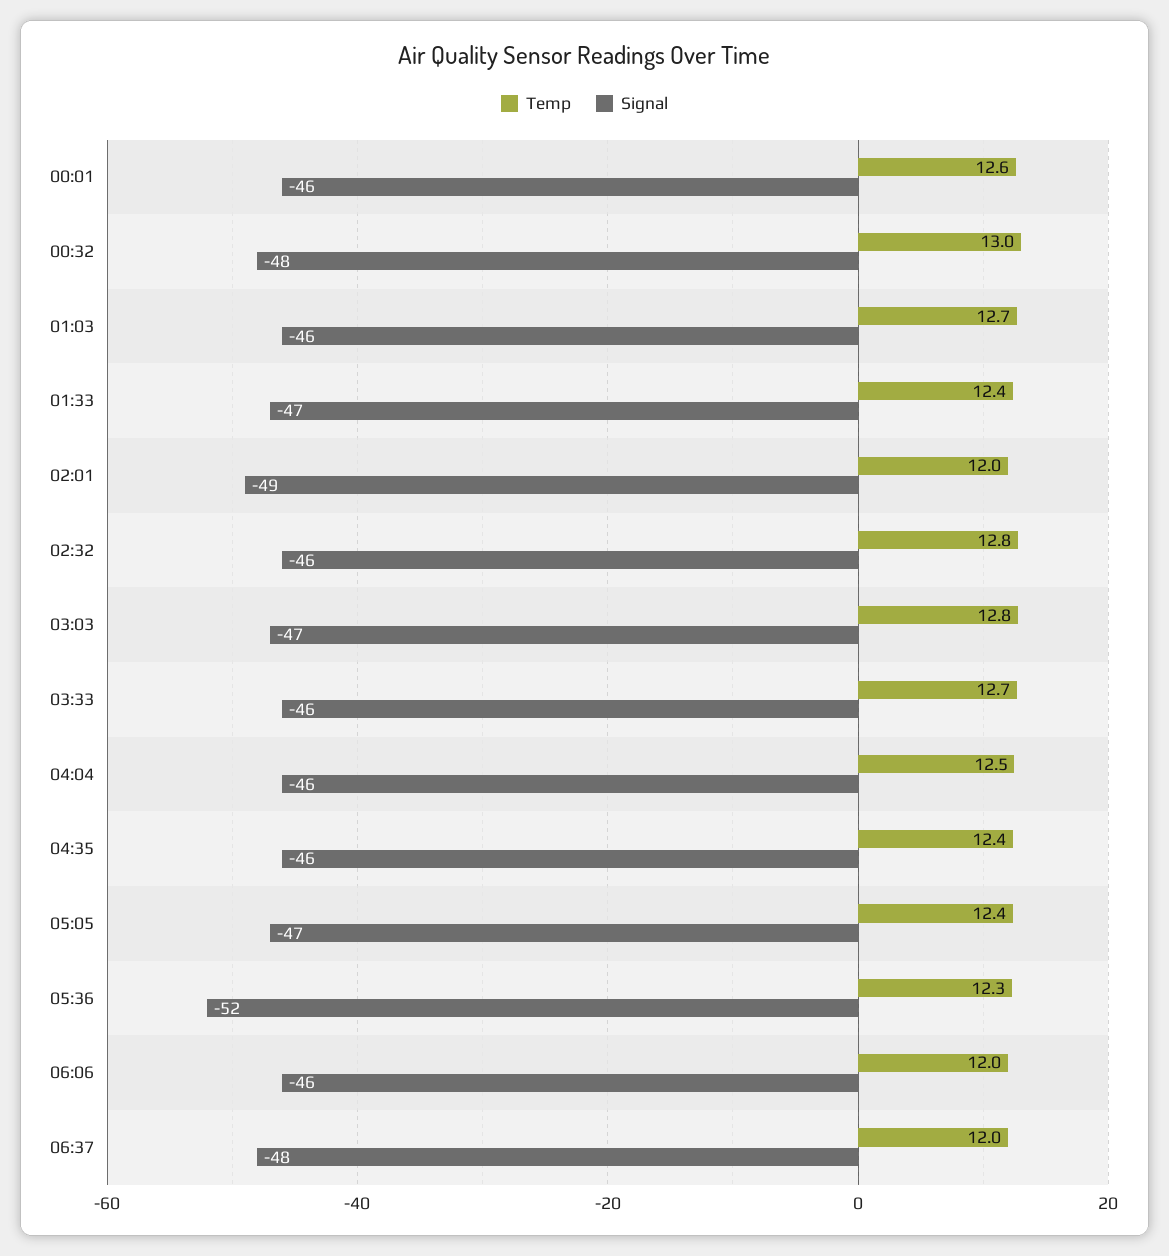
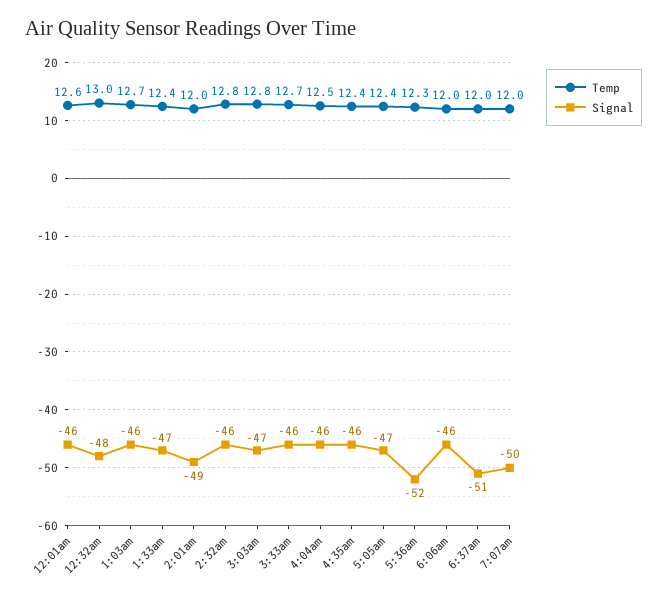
Signal, 06:37: -48 -> -51
Temp, 7:07am: none -> 12
Signal, 7:07am: none -> -50

